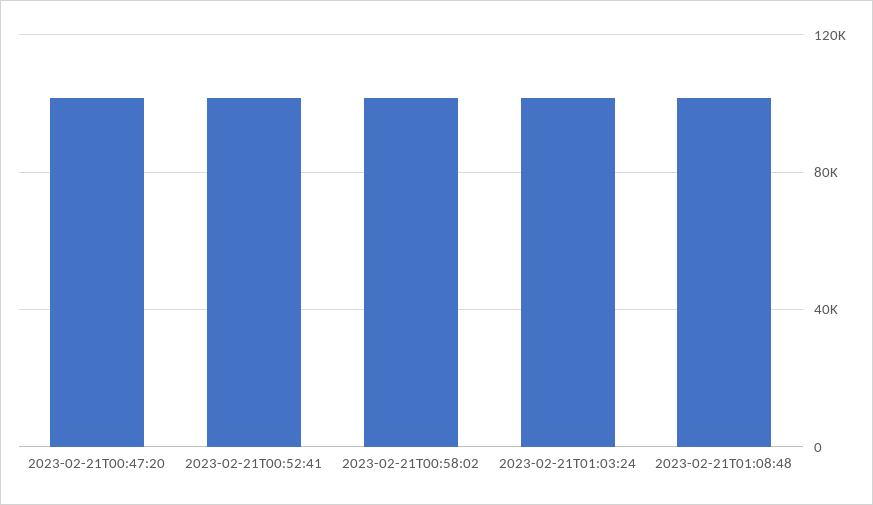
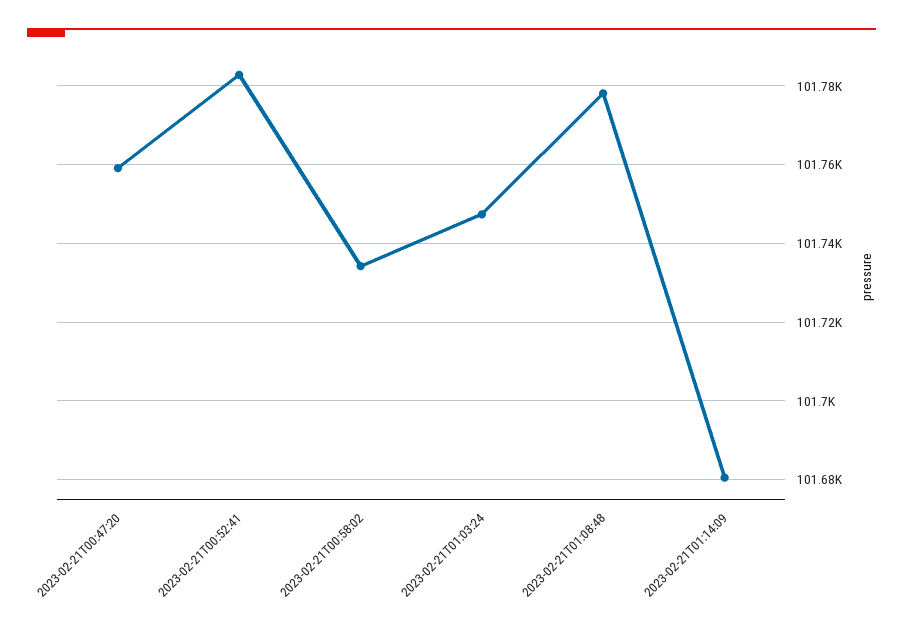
2023-02-21T01:14:09: none -> 101680

